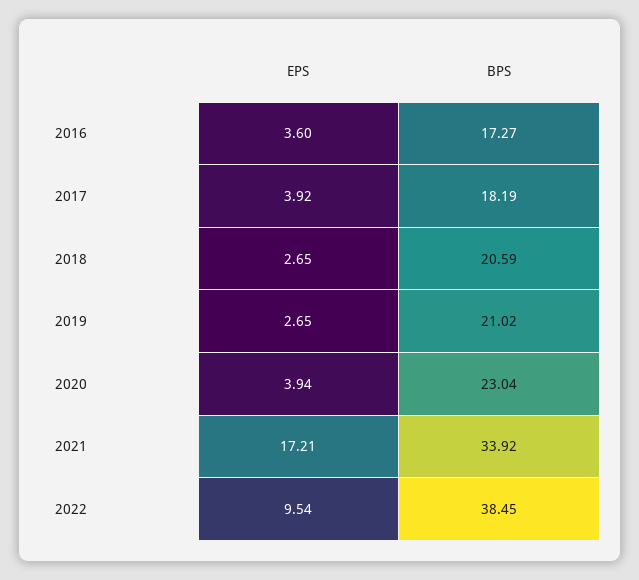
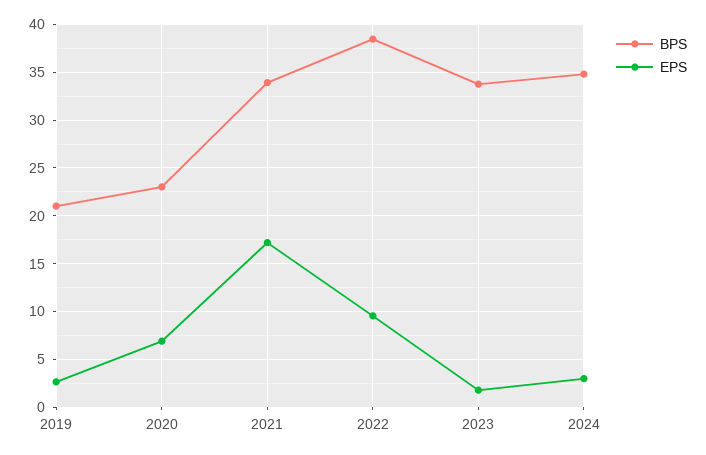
EPS, 2016: 3.6 -> none
BPS, 2016: 17.27 -> none
EPS, 2017: 3.92 -> none
BPS, 2017: 18.19 -> none
EPS, 2018: 2.65 -> none
BPS, 2018: 20.59 -> none
EPS, 2020: 3.94 -> 7
BPS, 2023: none -> 34
EPS, 2023: none -> 2
BPS, 2024: none -> 35
EPS, 2024: none -> 3

